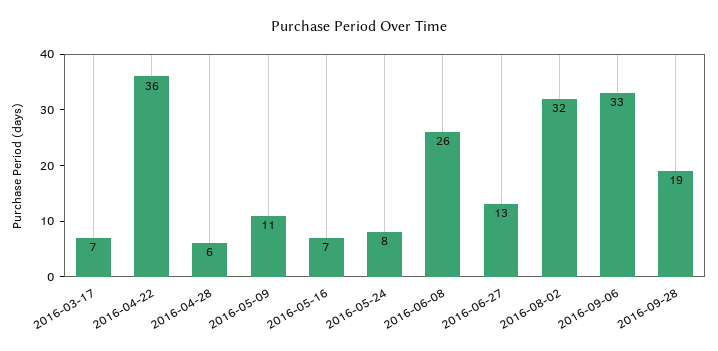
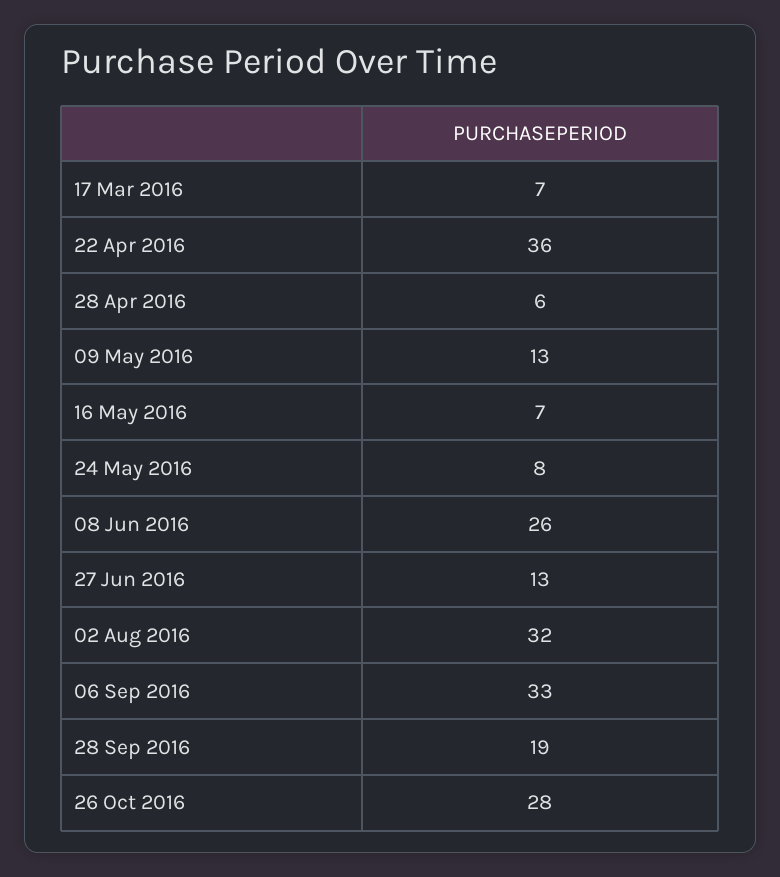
2016-05-09: 11 -> 13
26 Oct 2016: none -> 28

